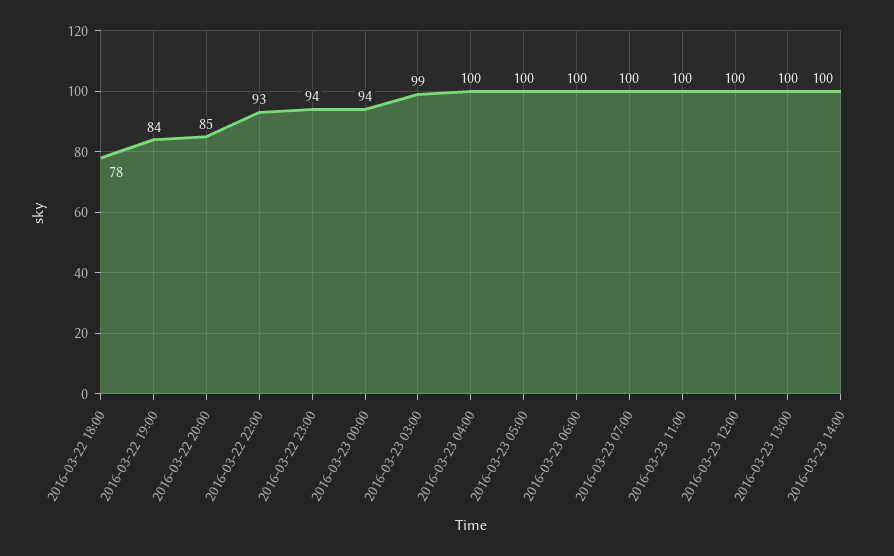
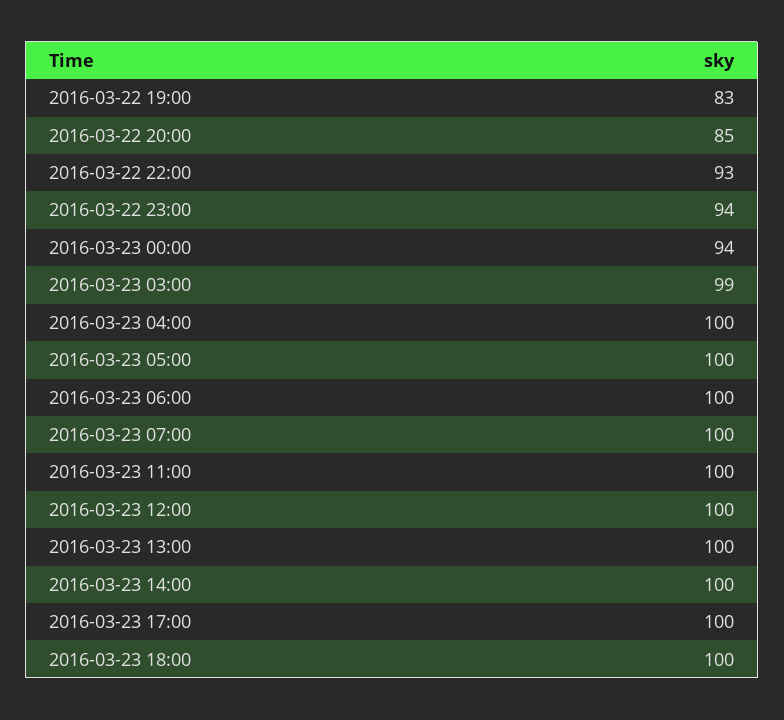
2016-03-22 18:00: 78 -> none
2016-03-22 19:00: 84 -> 83
2016-03-23 17:00: none -> 100
2016-03-23 18:00: none -> 100

